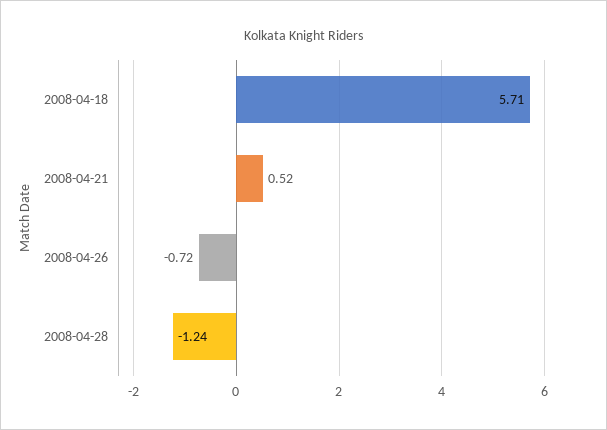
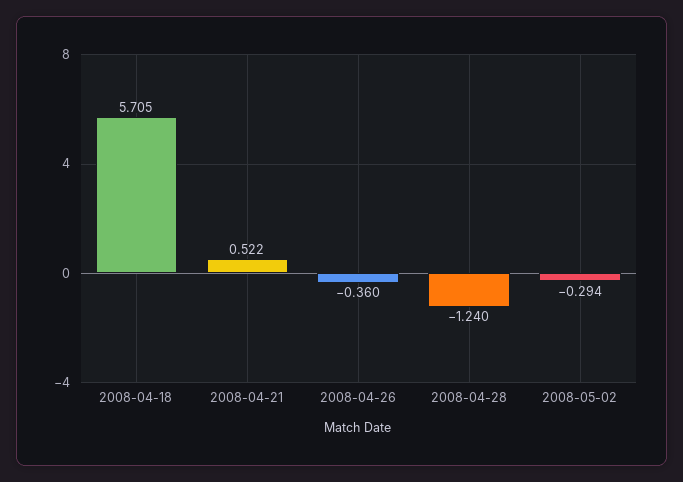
2008-04-26: -0.72 -> -0.36
2008-05-02: none -> -0.294

